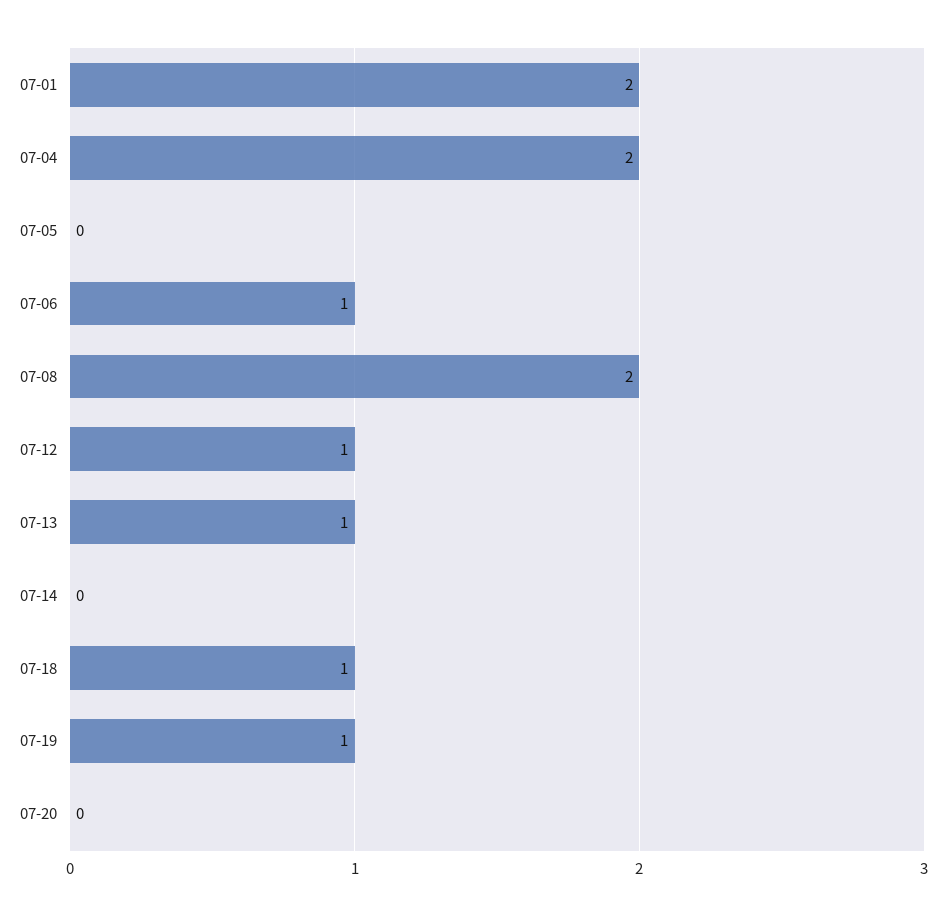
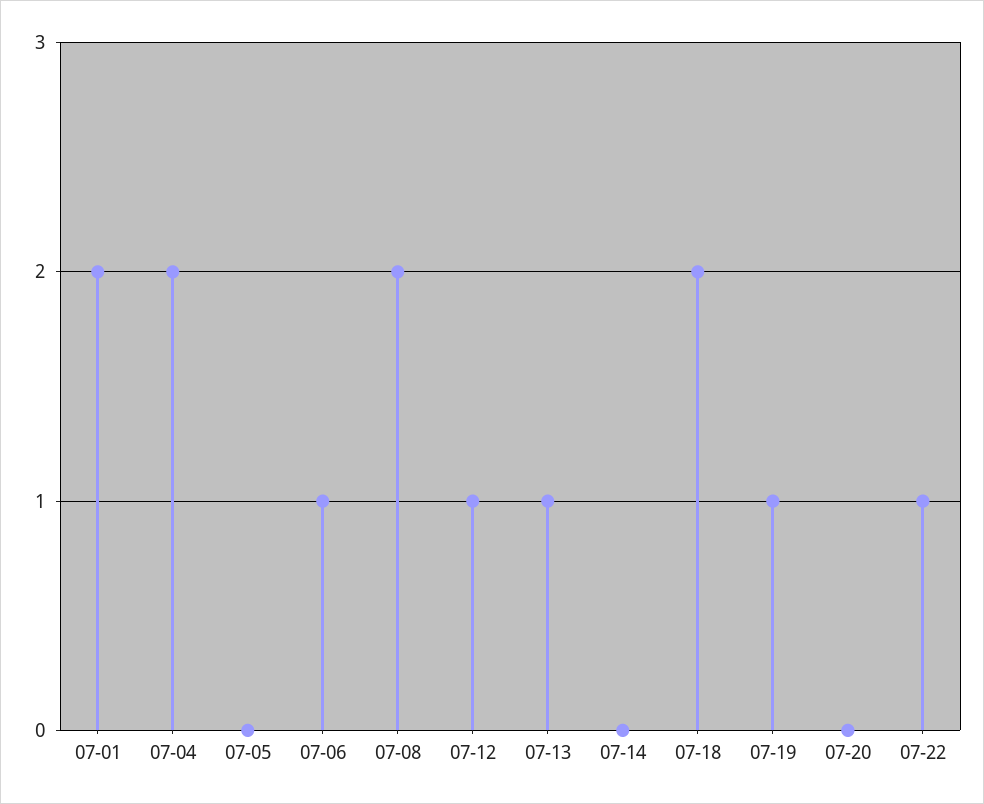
07-18: 1 -> 2
07-22: none -> 1

